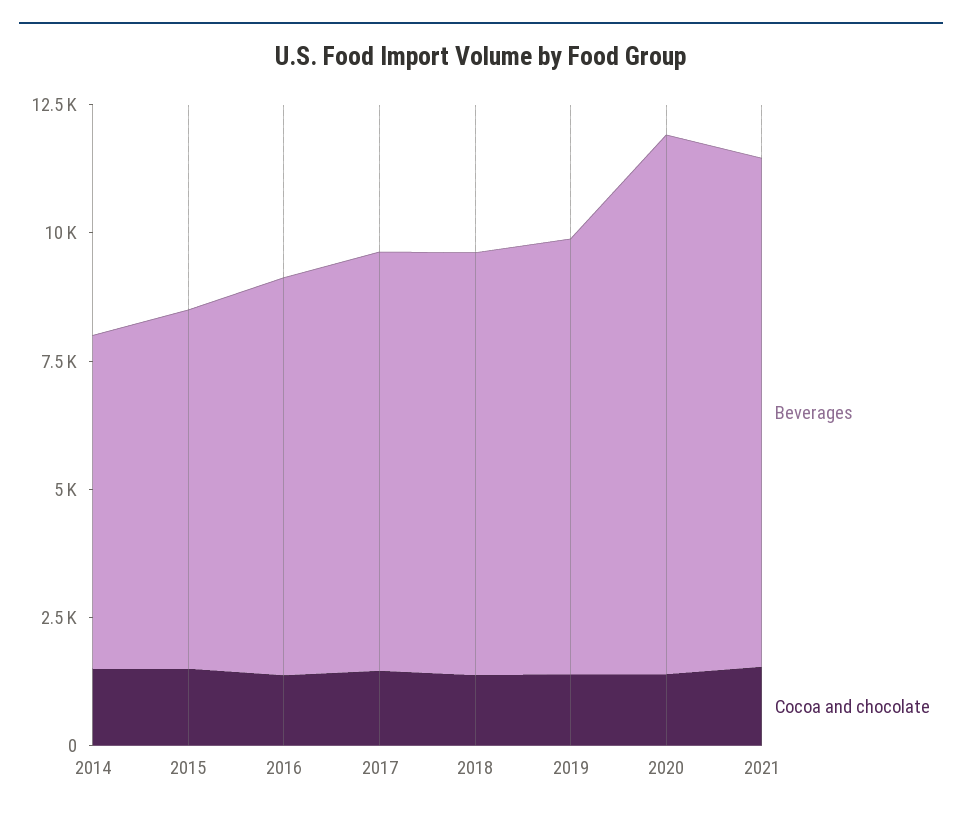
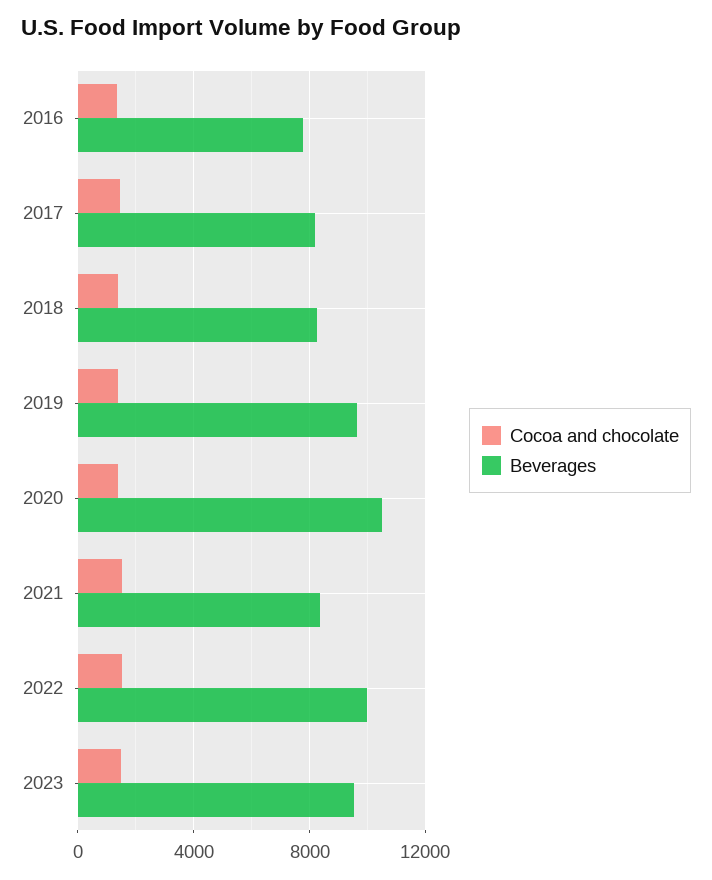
Beverages, 2014: 6500 -> none
Cocoa and chocolate, 2014: 1500 -> none
Beverages, 2015: 7000 -> none
Cocoa and chocolate, 2015: 1500 -> none
Beverages, 2019: 8500 -> 9500
Beverages, 2021: 10000 -> 8500
Cocoa and chocolate, 2022: none -> 1500
Beverages, 2022: none -> 10000
Cocoa and chocolate, 2023: none -> 1500
Beverages, 2023: none -> 9500

